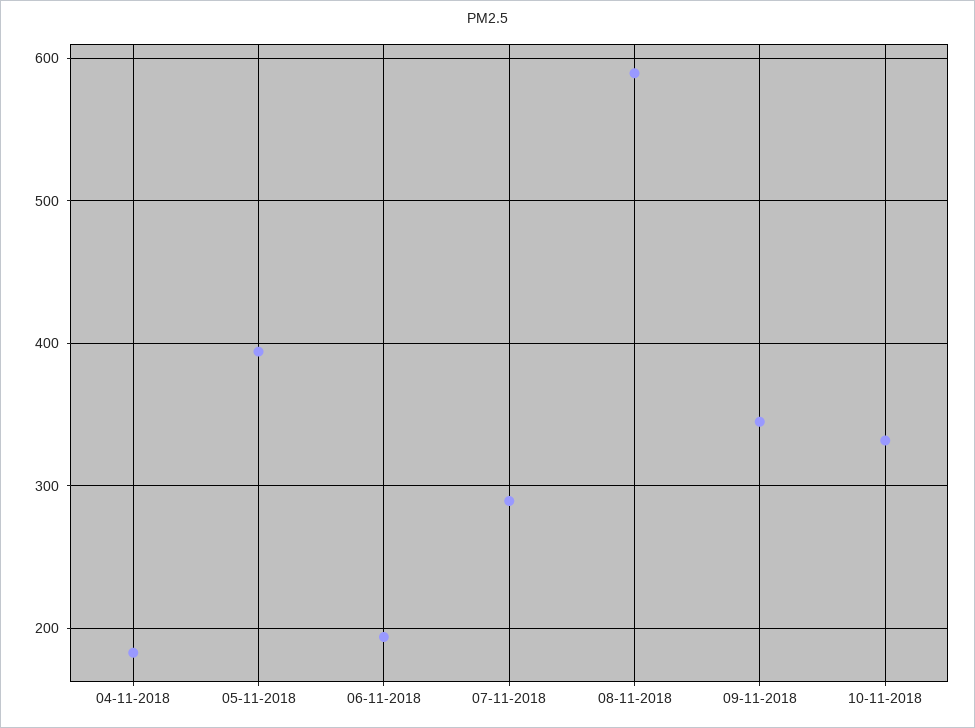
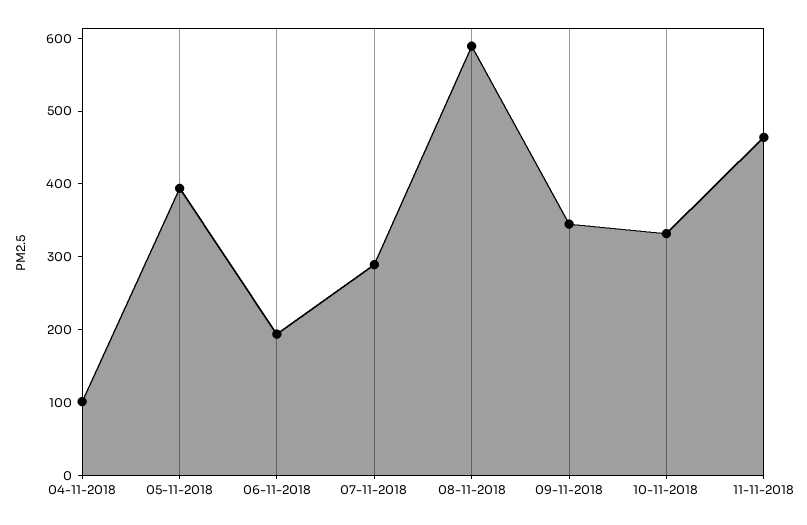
04-11-2018: 180 -> 100
11-11-2018: none -> 460

